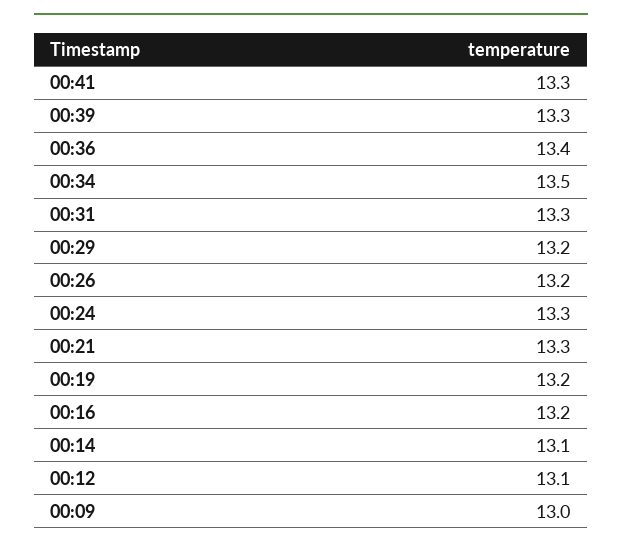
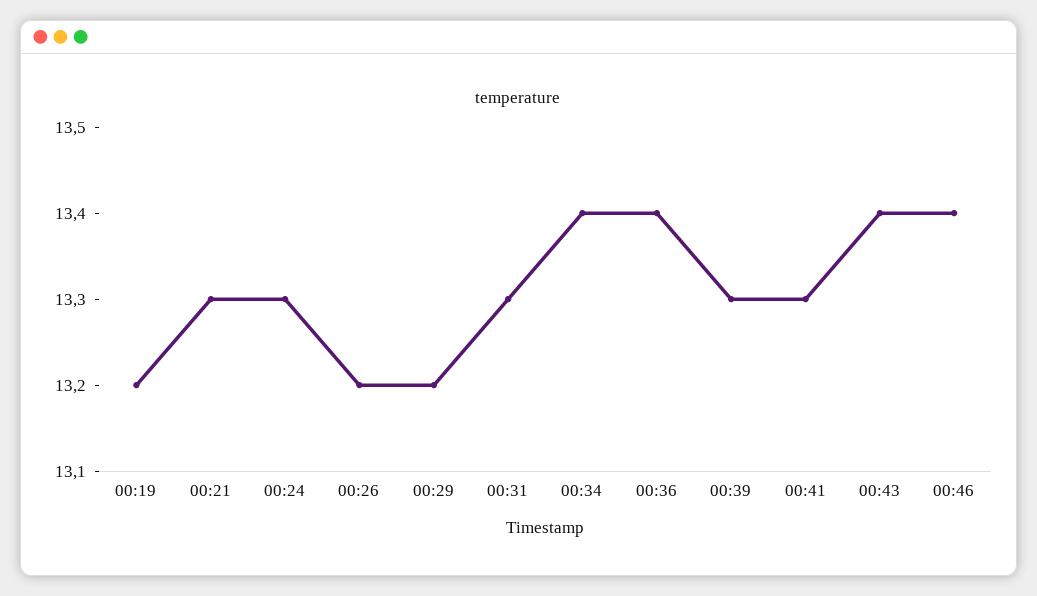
00:34: 13.5 -> 13.4
00:16: 13.2 -> none
00:14: 13.1 -> none
00:12: 13.1 -> none
00:09: 13 -> none
00:43: none -> 13.4
00:46: none -> 13.4

